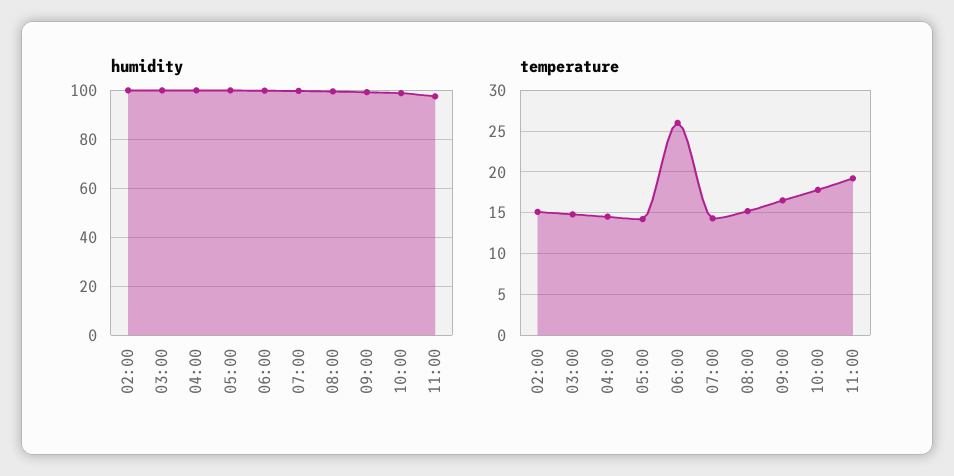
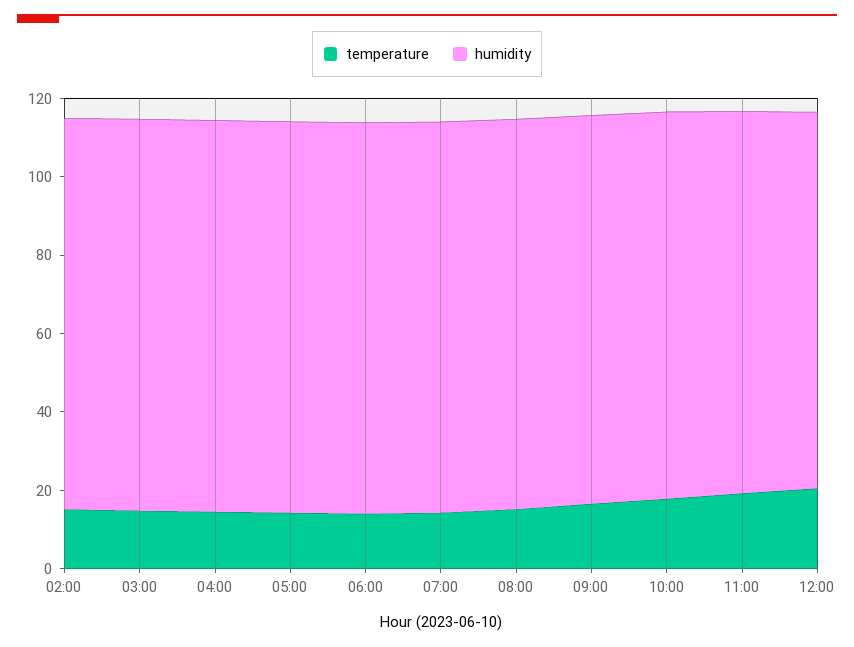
temperature, 06:00: 26 -> 15
temperature, 12:00: none -> 20
humidity, 12:00: none -> 95

